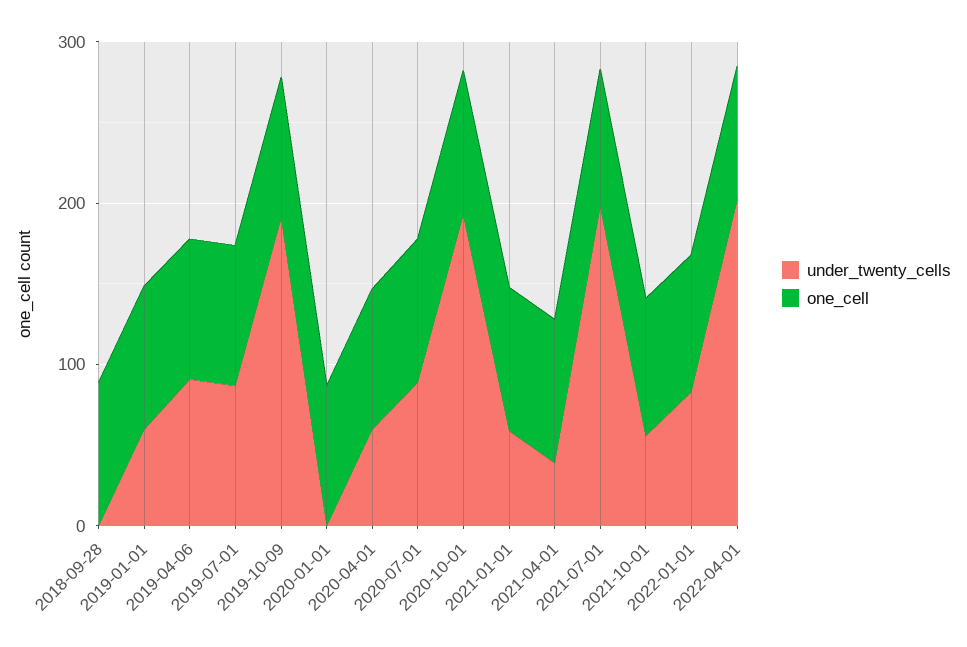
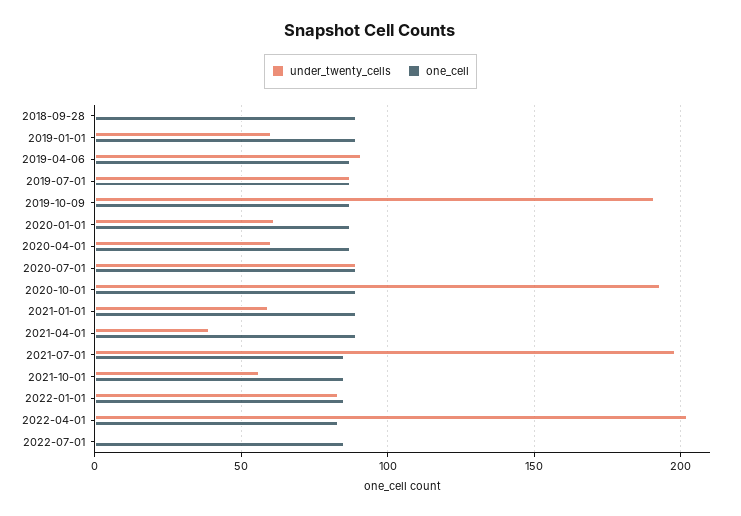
under_twenty_cells, 2020-01-01: 0 -> 60
under_twenty_cells, 2022-07-01: none -> 0
one_cell, 2022-07-01: none -> 85

